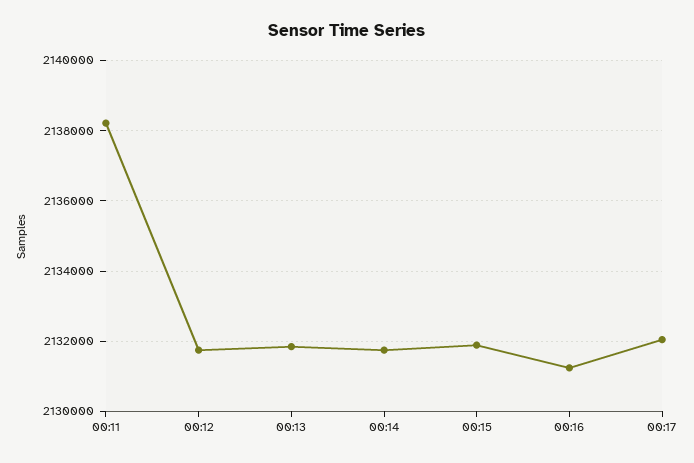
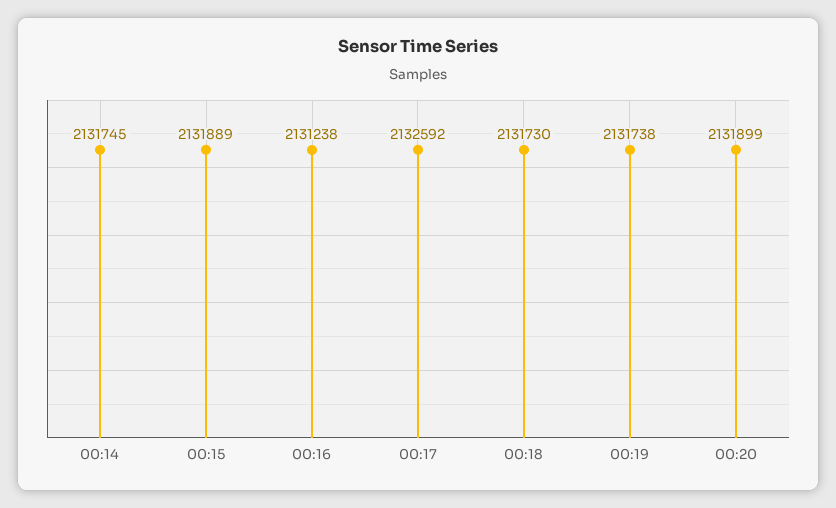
00:11: 2138200 -> none
00:12: 2131800 -> none
00:13: 2131800 -> none
00:17: 2132000 -> 2132592
00:18: none -> 2131730
00:19: none -> 2131738
00:20: none -> 2131899

